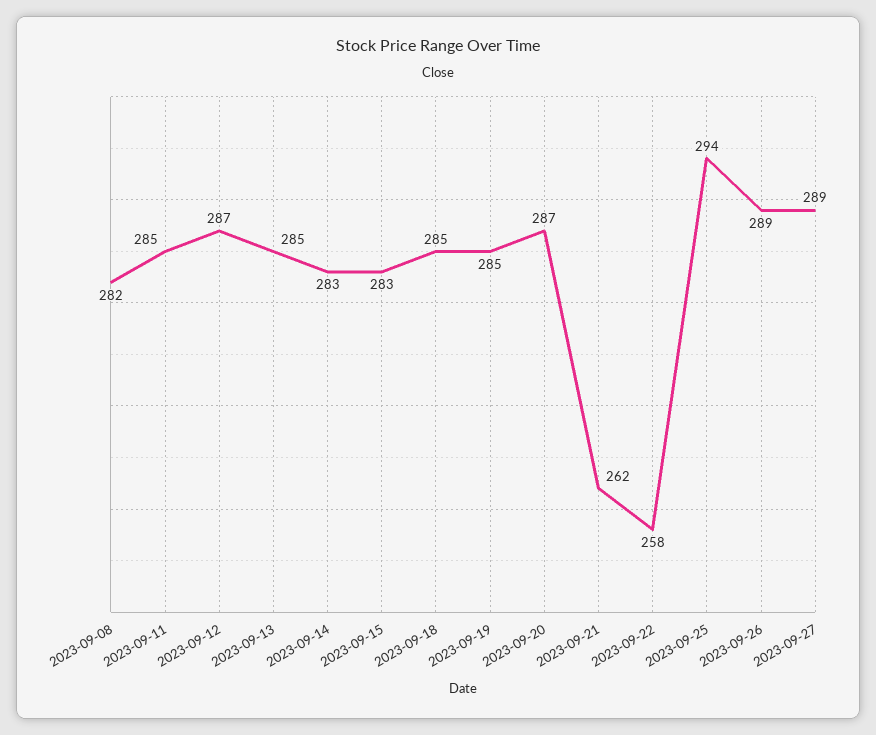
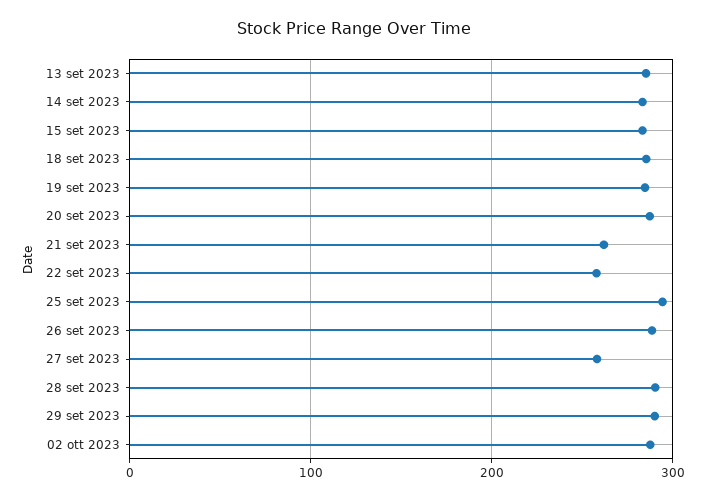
2023-09-08: 282 -> none
2023-09-11: 285 -> none
2023-09-12: 287 -> none
2023-09-27: 289 -> 260
28 set 2023: none -> 290
29 set 2023: none -> 290
02 ott 2023: none -> 290

